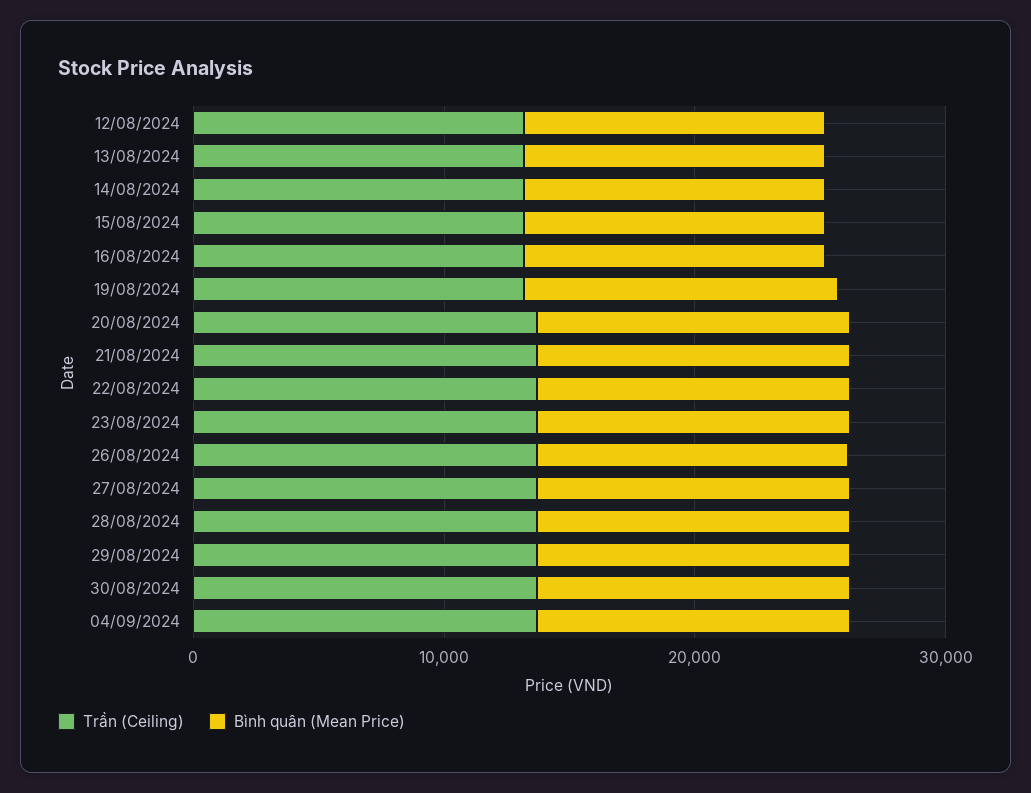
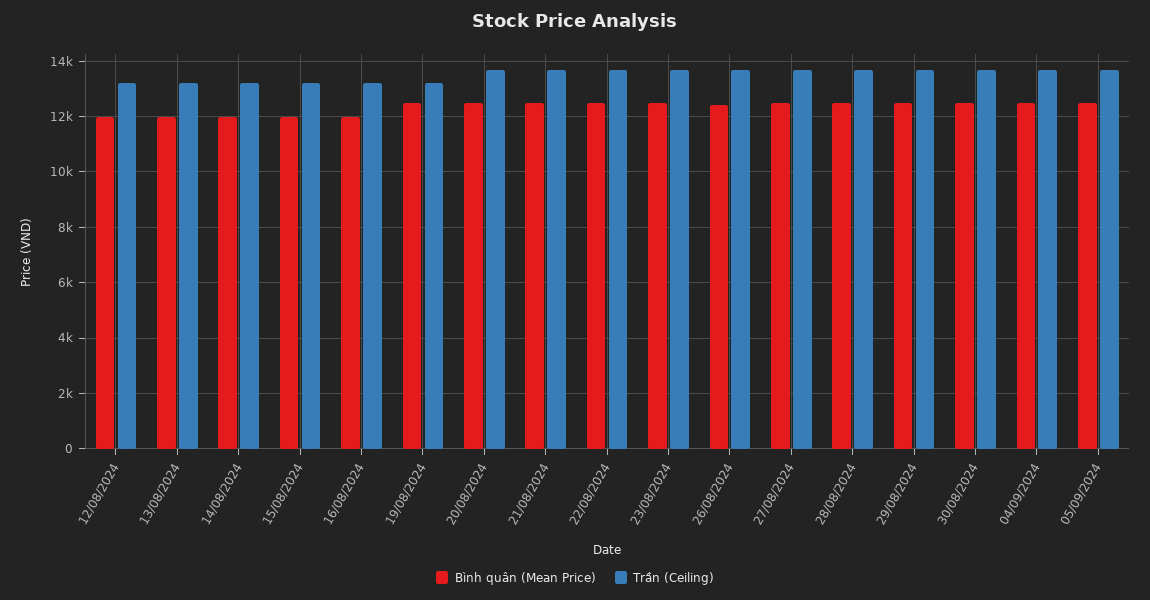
Bình quân (Mean Price), 05/09/2024: none -> 12500
Trần (Ceiling), 05/09/2024: none -> 13750

